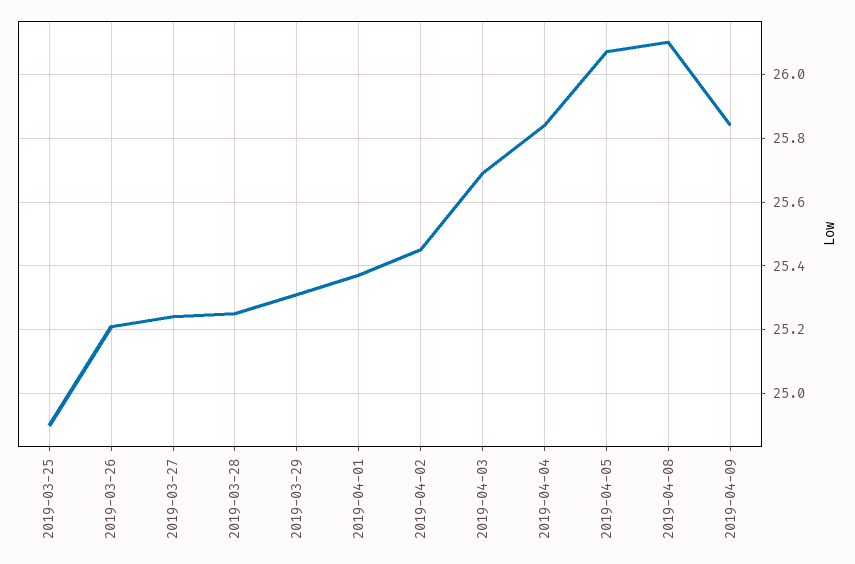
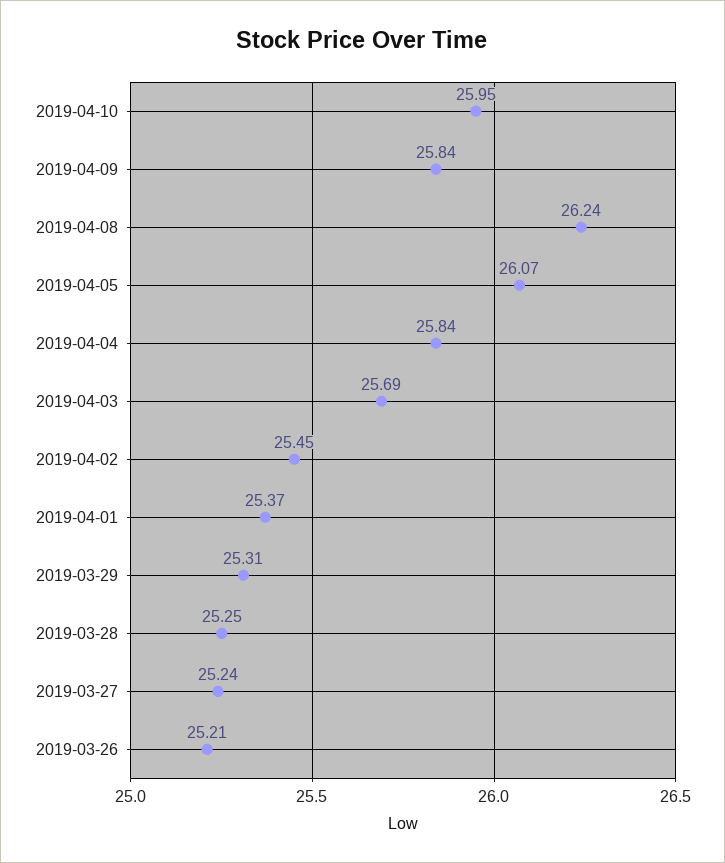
2019-03-25: 24.9 -> none
2019-04-08: 26.1 -> 26.24
2019-04-10: none -> 25.95

